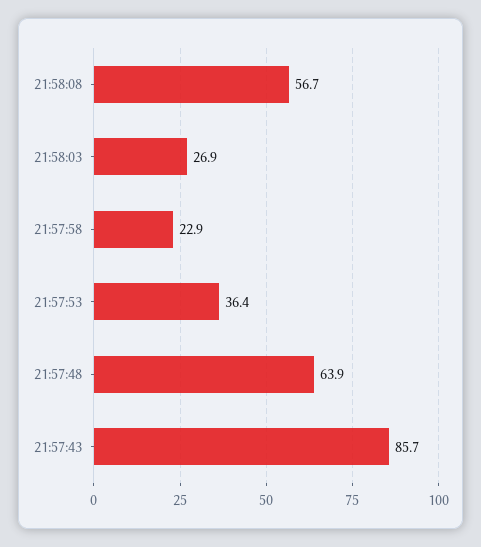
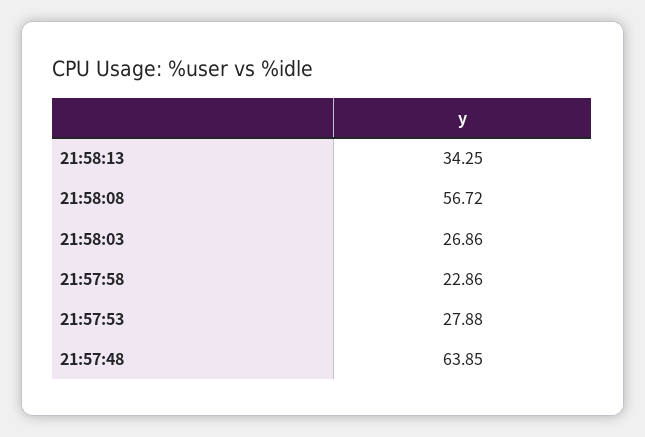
21:57:53: 36.4 -> 27.88
21:57:43: 85.7 -> none
21:58:13: none -> 34.25

